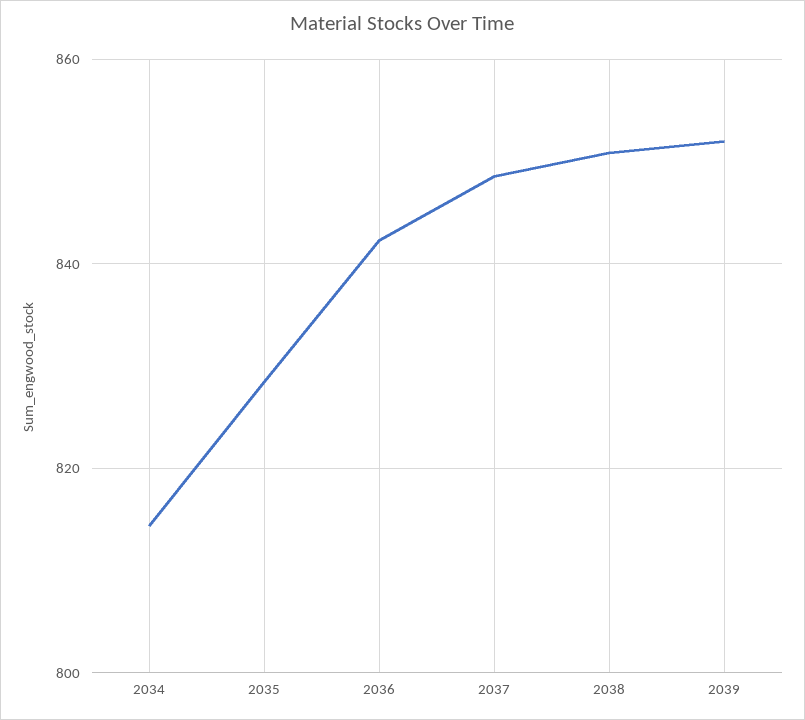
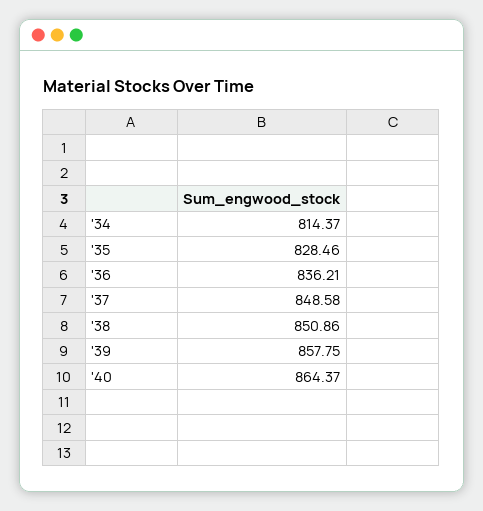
2036: 842 -> 836.21
2039: 852 -> 857.75
'40: none -> 864.37

